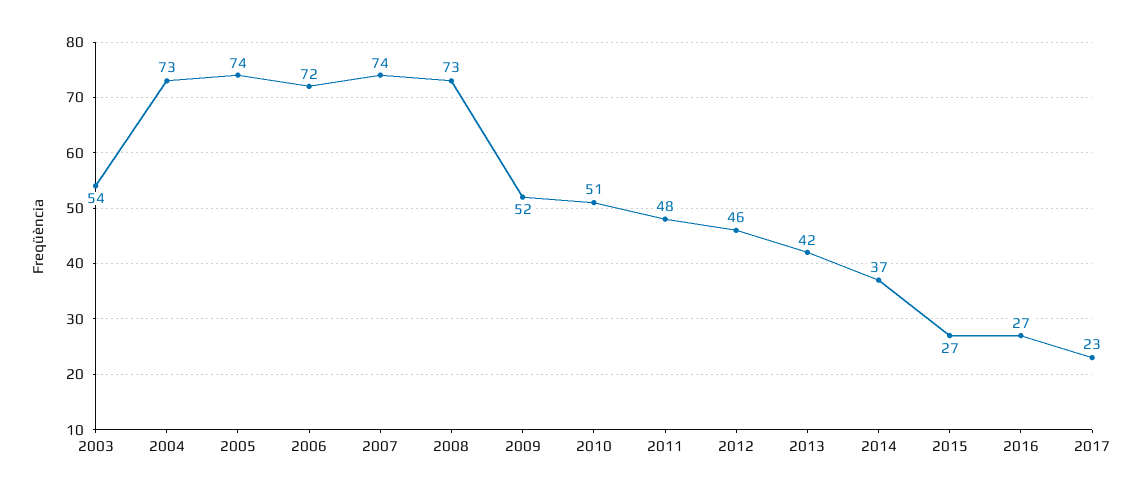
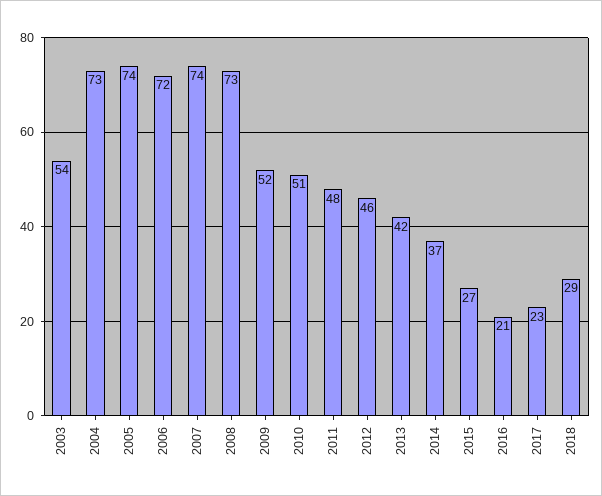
2016: 27 -> 21
2018: none -> 29

